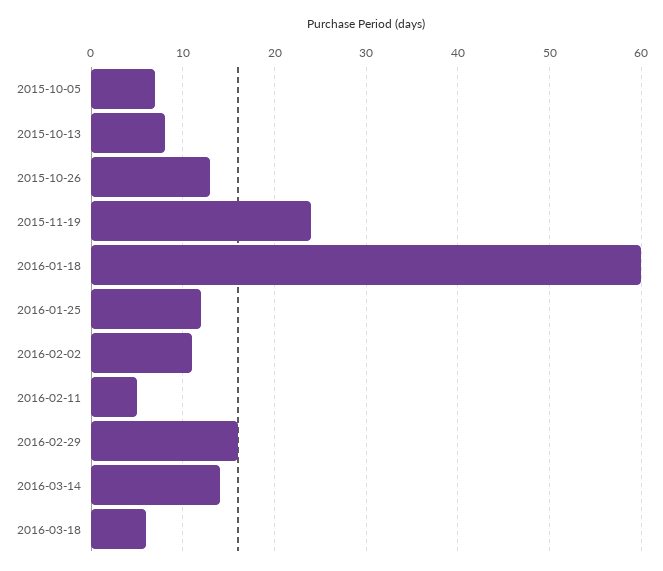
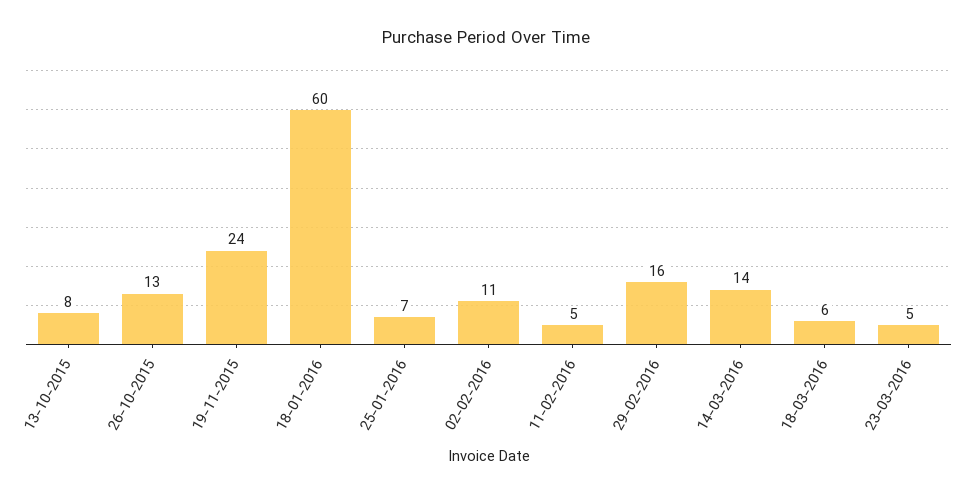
2015-10-05: 7 -> none
2016-01-25: 12 -> 7
23-03-2016: none -> 5

